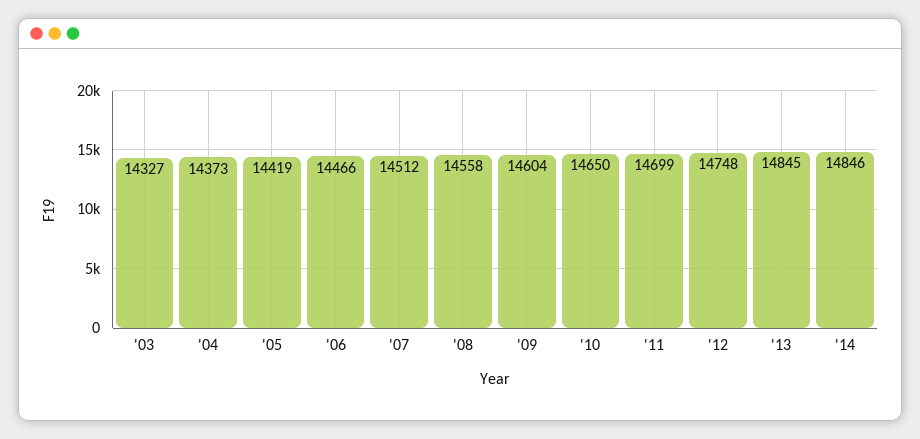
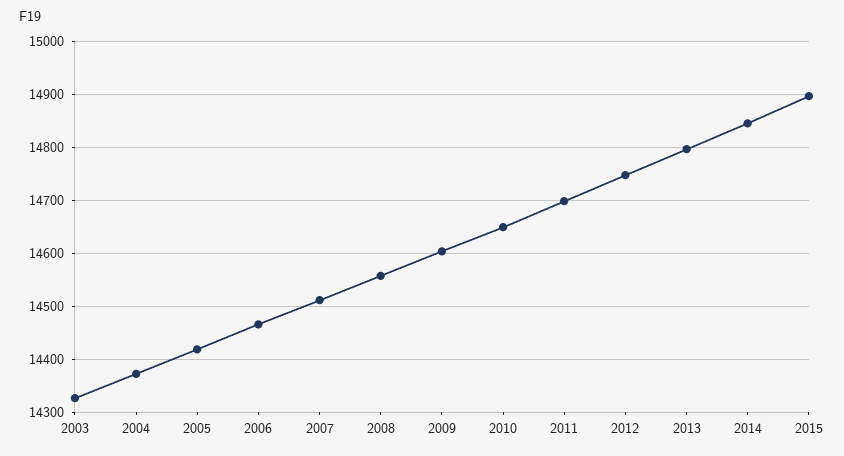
'13: 14845 -> 14800
2015: none -> 14900

